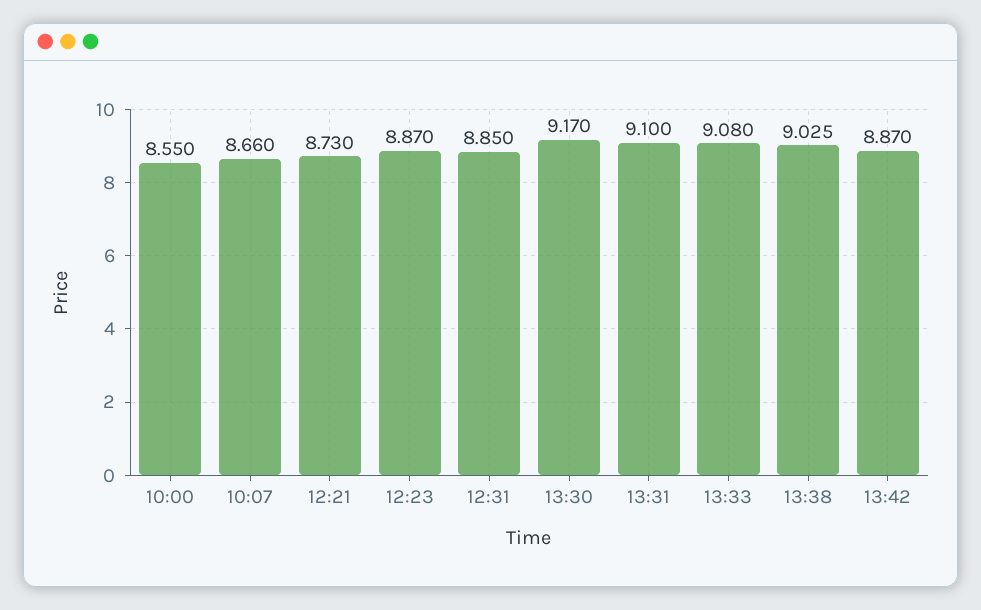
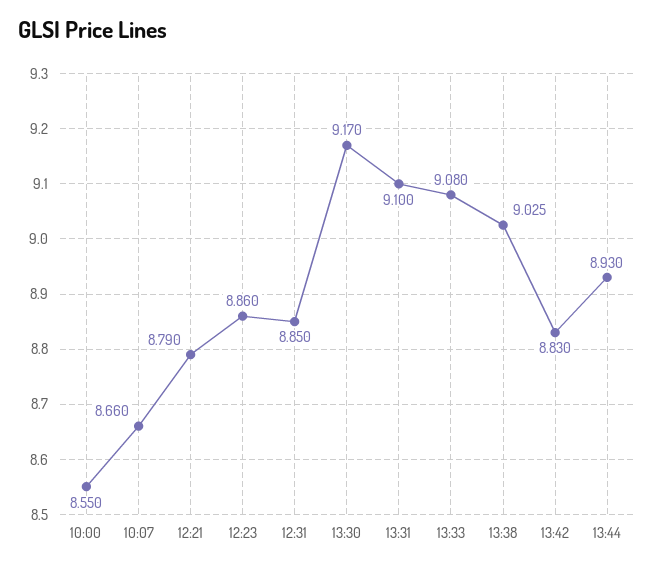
12:21: 8.73 -> 8.79
12:23: 8.87 -> 8.86
13:42: 8.87 -> 8.83
13:44: none -> 8.93

